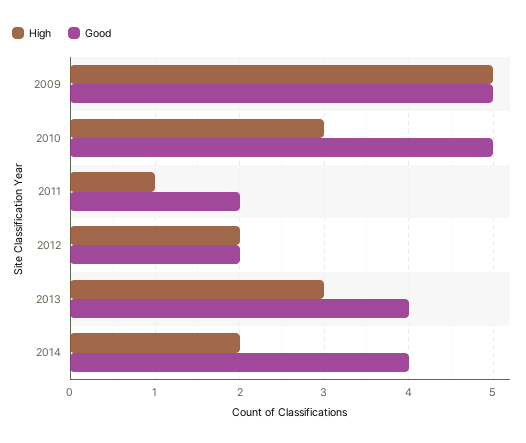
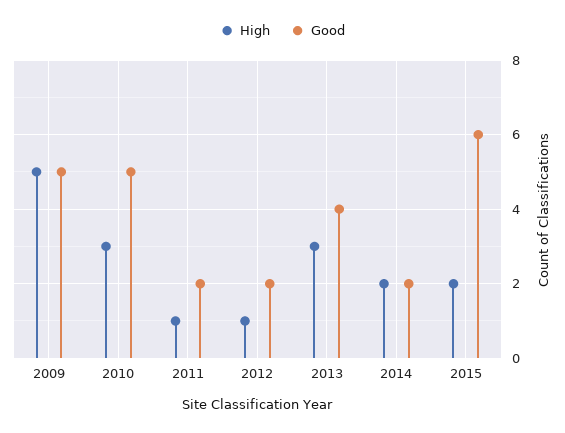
High, 2012: 2 -> 1
Good, 2014: 4 -> 2
High, 2015: none -> 2
Good, 2015: none -> 6

